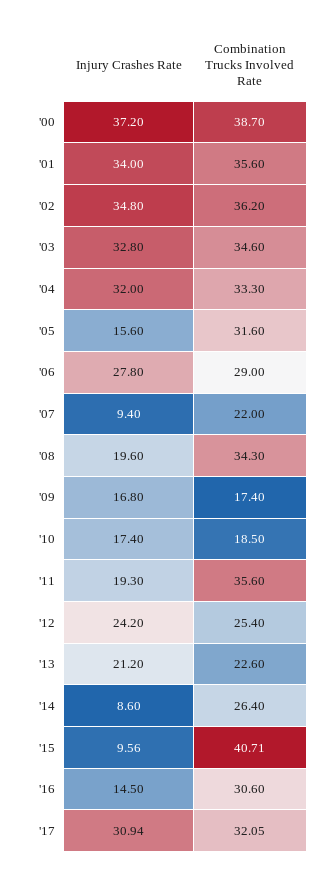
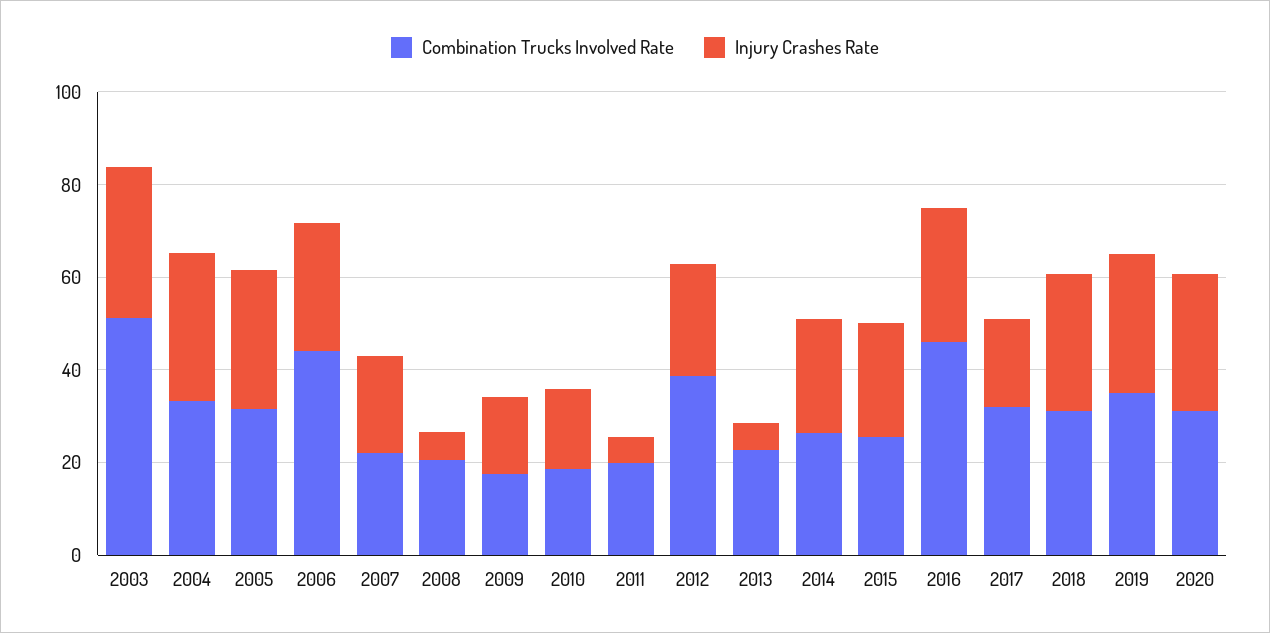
Injury Crashes Rate, '00: 37.2 -> none
Combination Trucks Involved Rate, '00: 38.7 -> none
Injury Crashes Rate, '01: 34 -> none
Combination Trucks Involved Rate, '01: 35.6 -> none
Injury Crashes Rate, '02: 34.8 -> none
Combination Trucks Involved Rate, '02: 36.2 -> none
Combination Trucks Involved Rate, '03: 34.6 -> 50
Injury Crashes Rate, '05: 15.6 -> 30
Combination Trucks Involved Rate, '06: 29 -> 45
Injury Crashes Rate, '07: 9.4 -> 20
Injury Crashes Rate, '08: 19.6 -> 5
Combination Trucks Involved Rate, '08: 34.3 -> 20
Injury Crashes Rate, '11: 19.3 -> 5
Combination Trucks Involved Rate, '11: 35.6 -> 20
Combination Trucks Involved Rate, '12: 25.4 -> 40
Injury Crashes Rate, '13: 21.2 -> 5
Injury Crashes Rate, '14: 8.6 -> 25
Injury Crashes Rate, '15: 9.56 -> 25
Combination Trucks Involved Rate, '15: 40.71 -> 25
Injury Crashes Rate, '16: 14.5 -> 30
Combination Trucks Involved Rate, '16: 30.6 -> 45
Injury Crashes Rate, '17: 30.94 -> 20
Combination Trucks Involved Rate, 2018: none -> 30
Injury Crashes Rate, 2018: none -> 30
Combination Trucks Involved Rate, 2019: none -> 35
Injury Crashes Rate, 2019: none -> 30
Combination Trucks Involved Rate, 2020: none -> 30
Injury Crashes Rate, 2020: none -> 30

